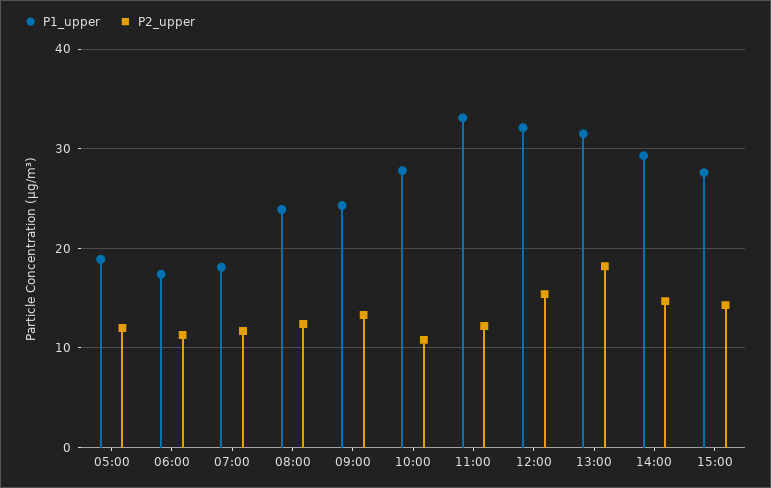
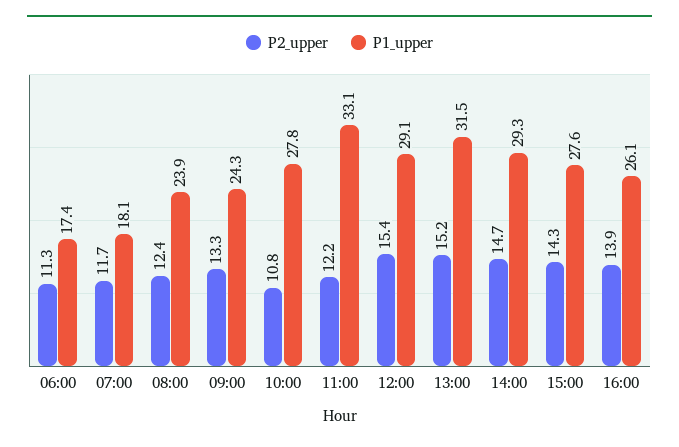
P1_upper, 05:00: 19 -> none
P2_upper, 05:00: 12 -> none
P1_upper, 12:00: 32 -> 29.1
P2_upper, 13:00: 18 -> 15.2
P2_upper, 16:00: none -> 13.9
P1_upper, 16:00: none -> 26.1

